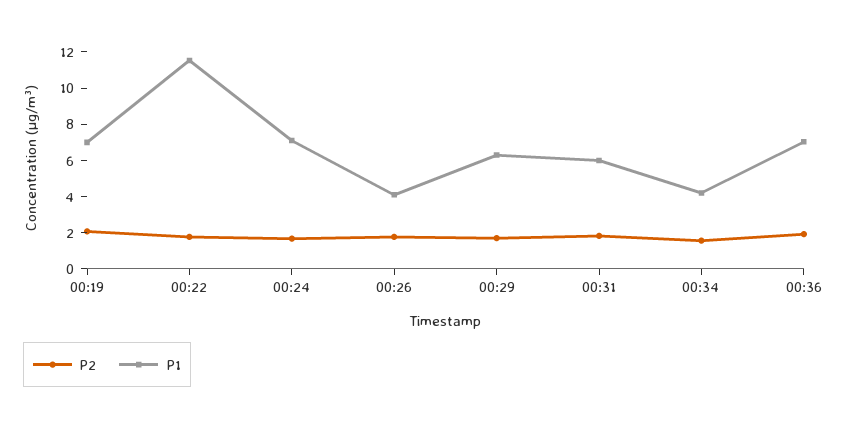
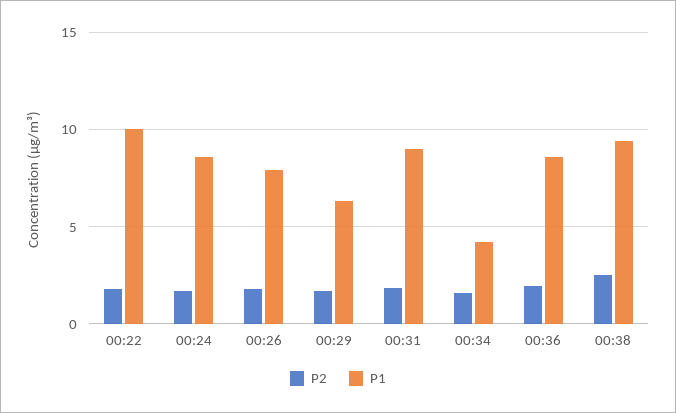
P2, 00:19: 2 -> none
P1, 00:19: 7 -> none
P1, 00:22: 11.5 -> 10
P1, 00:24: 7 -> 8.5
P1, 00:26: 4 -> 8
P1, 00:31: 6 -> 9
P1, 00:36: 7 -> 8.5
P2, 00:38: none -> 2.5
P1, 00:38: none -> 9.5

